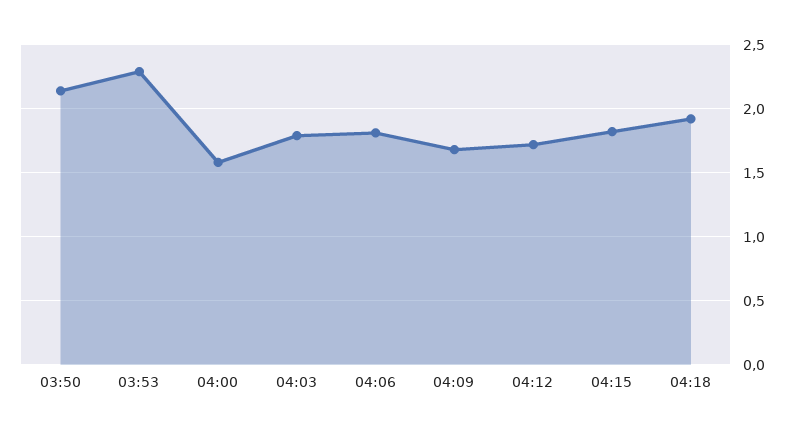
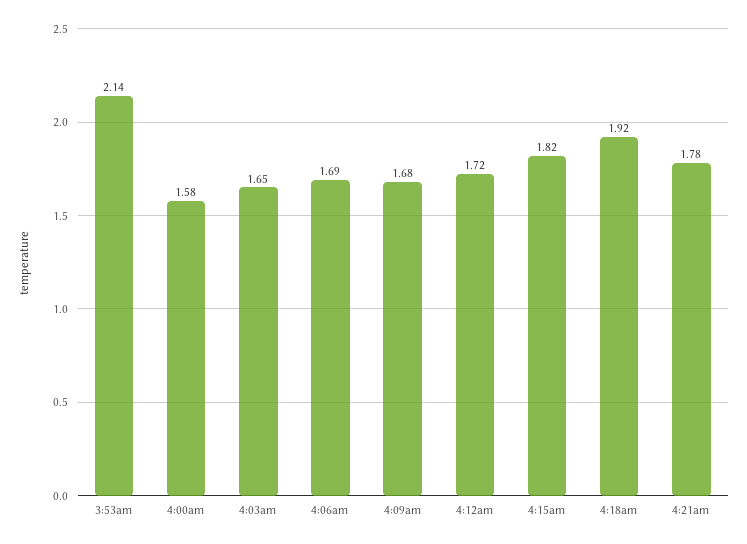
03:50: 2.15 -> none
03:53: 2.3 -> 2.14
04:03: 1.8 -> 1.65
04:06: 1.8 -> 1.69
4:21am: none -> 1.78

